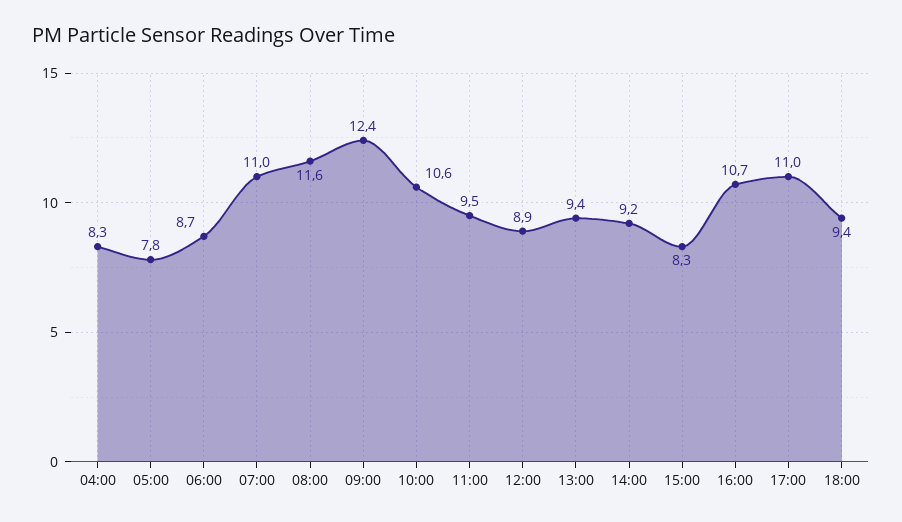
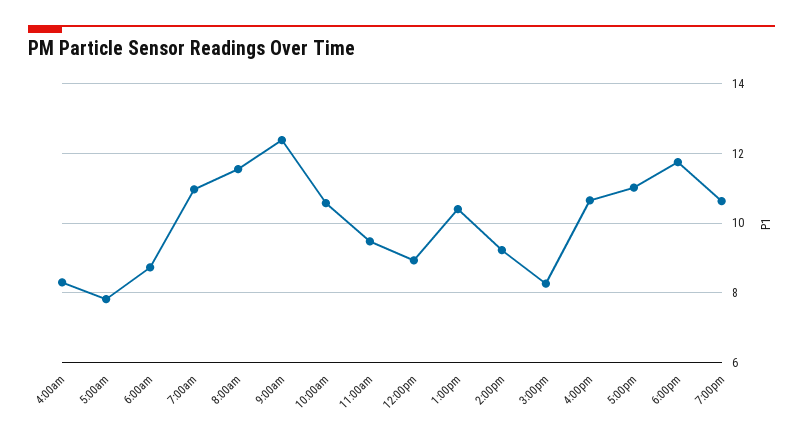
13:00: 9.4 -> 10.4
18:00: 9.4 -> 11.8
7:00pm: none -> 10.6

